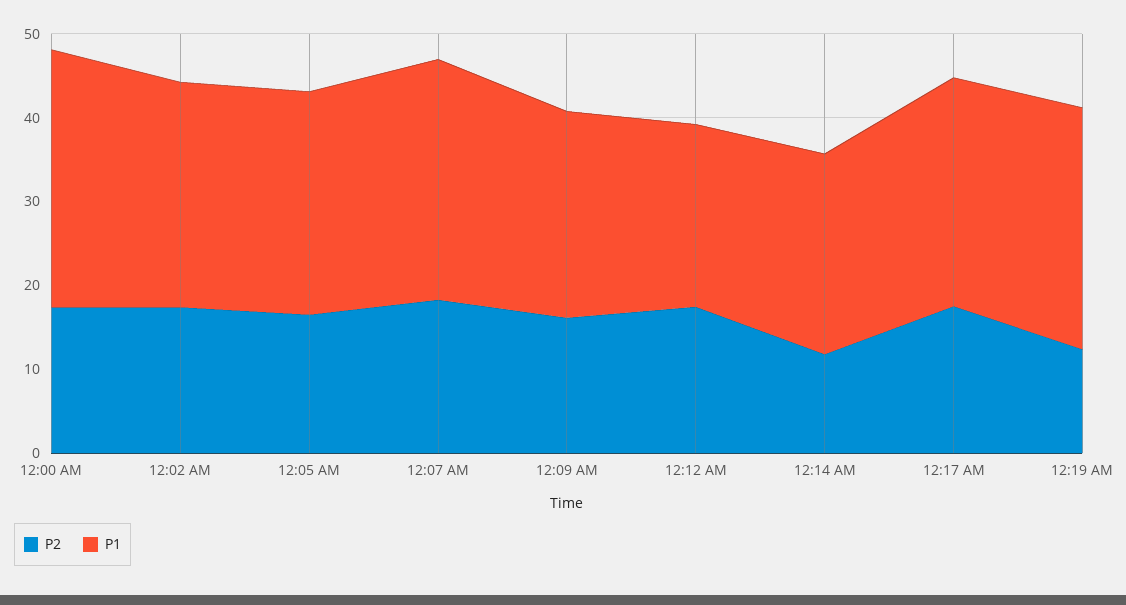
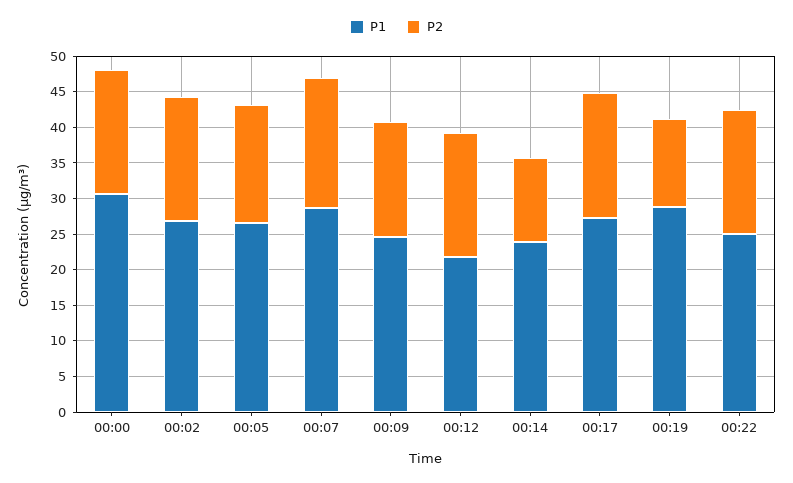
P1, 00:22: none -> 25
P2, 00:22: none -> 17.5

